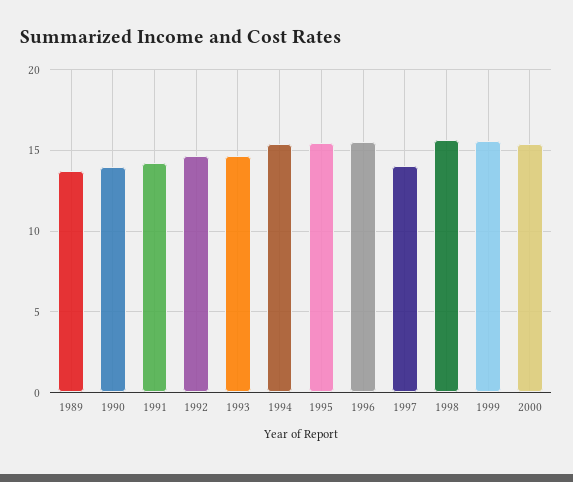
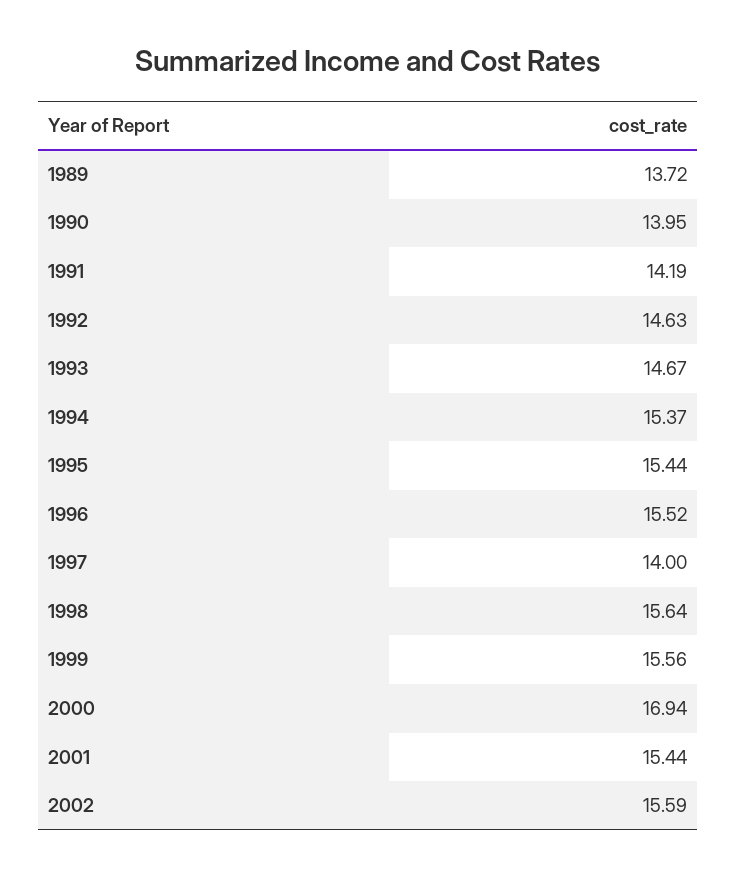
2000: 15.5 -> 16.94
2001: none -> 15.44
2002: none -> 15.59

